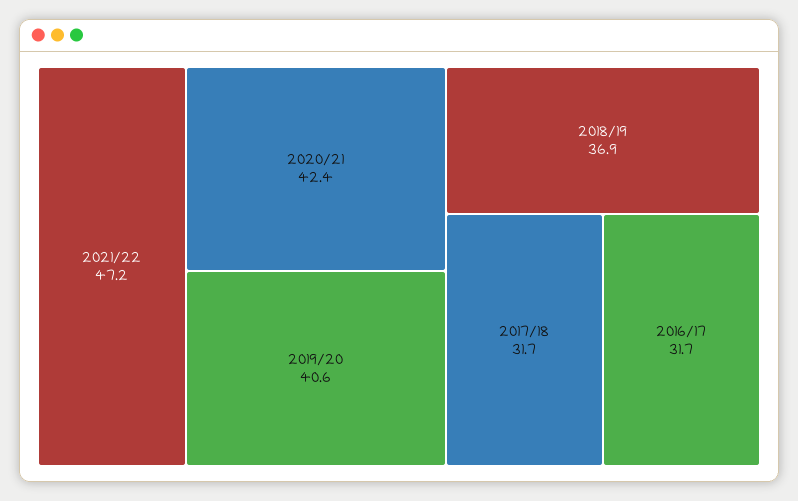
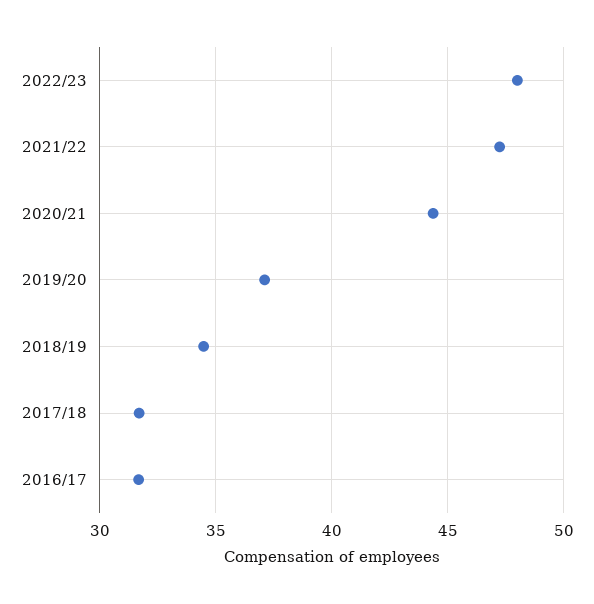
2020/21: 42.4 -> 44.5
2019/20: 40.6 -> 37
2018/19: 36.9 -> 34.5
2022/23: none -> 48

